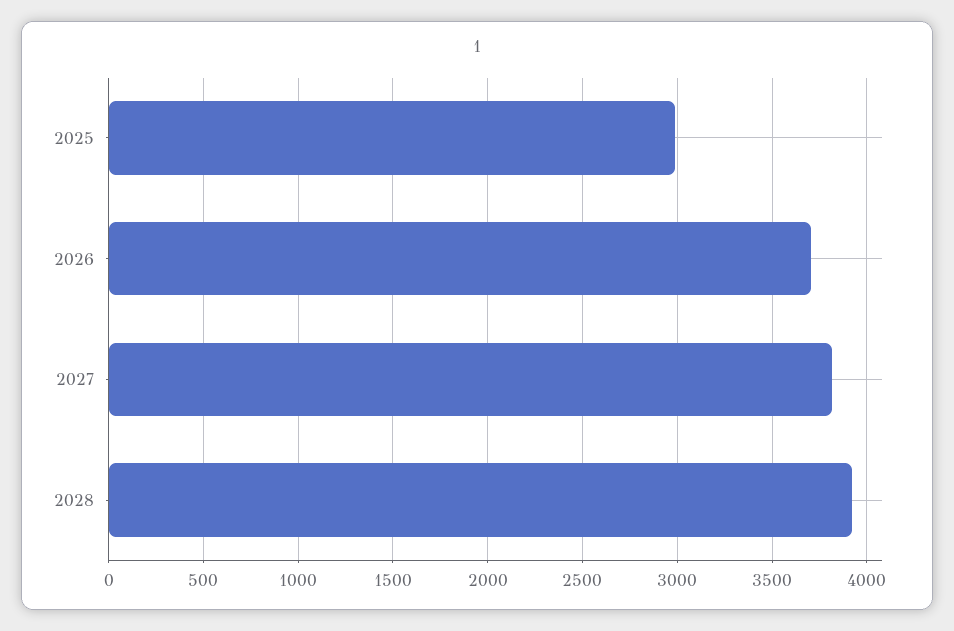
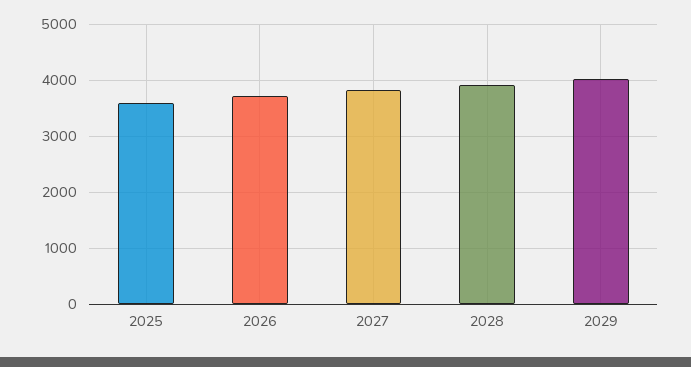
2025: 3000 -> 3600
2029: none -> 4000

